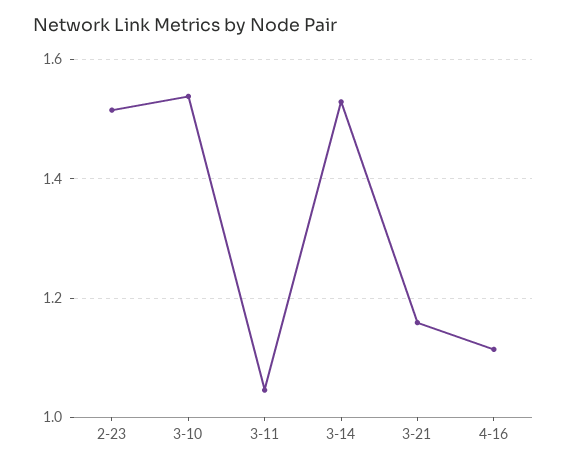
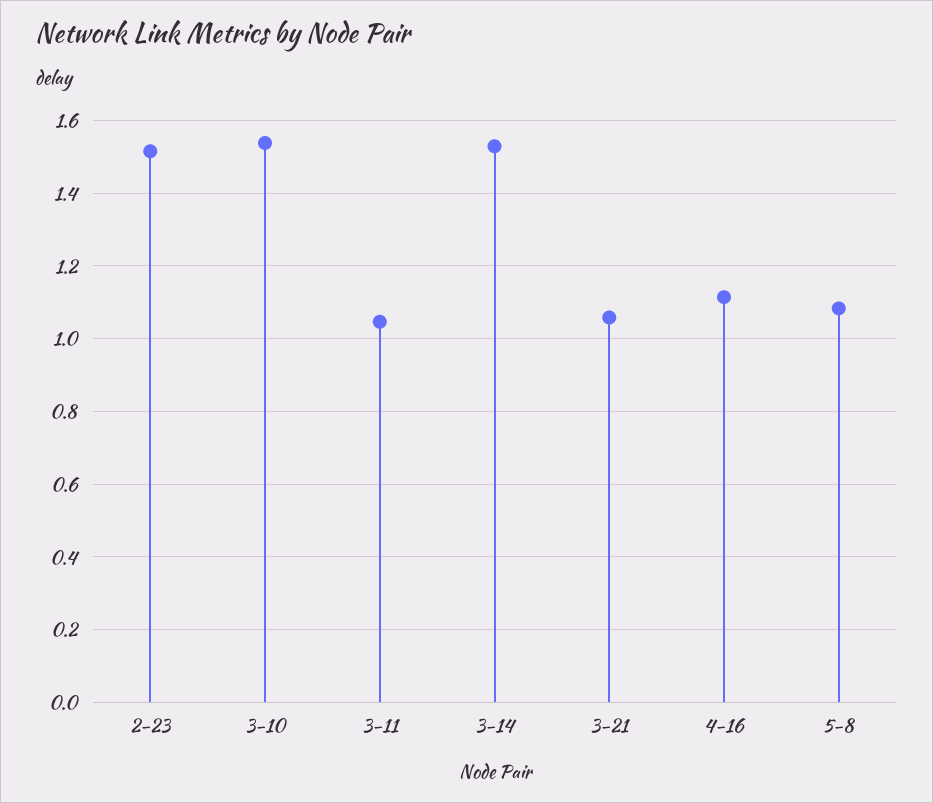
3-21: 1.16 -> 1.06
5-8: none -> 1.08

